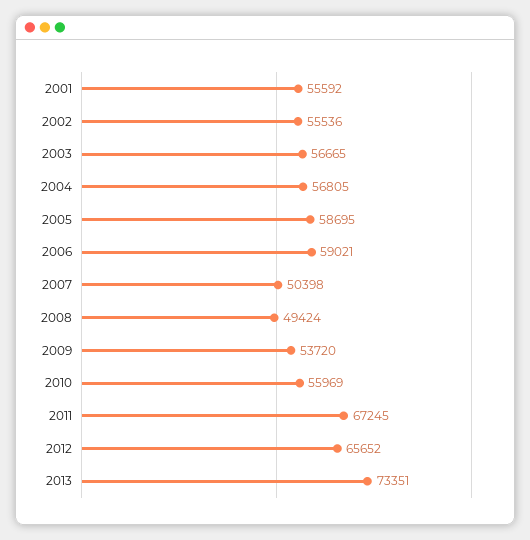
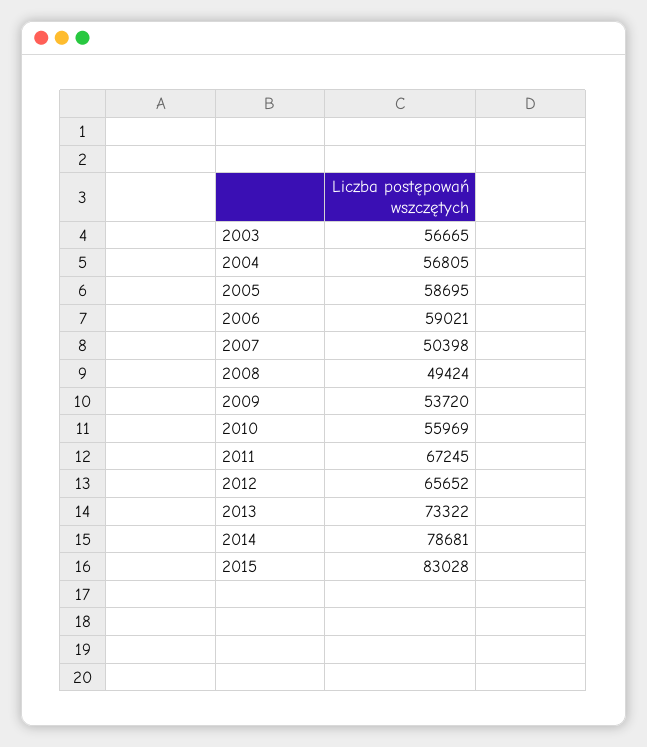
2001: 55592 -> none
2002: 55536 -> none
2013: 73351 -> 73322
2014: none -> 78681
2015: none -> 83028

